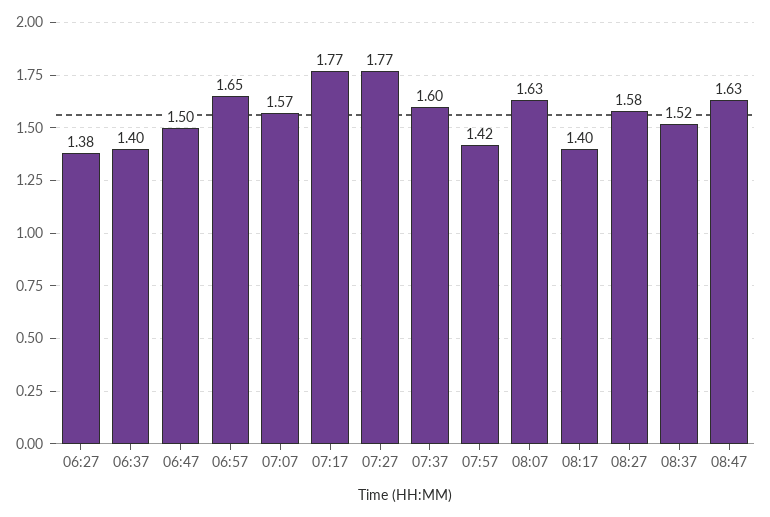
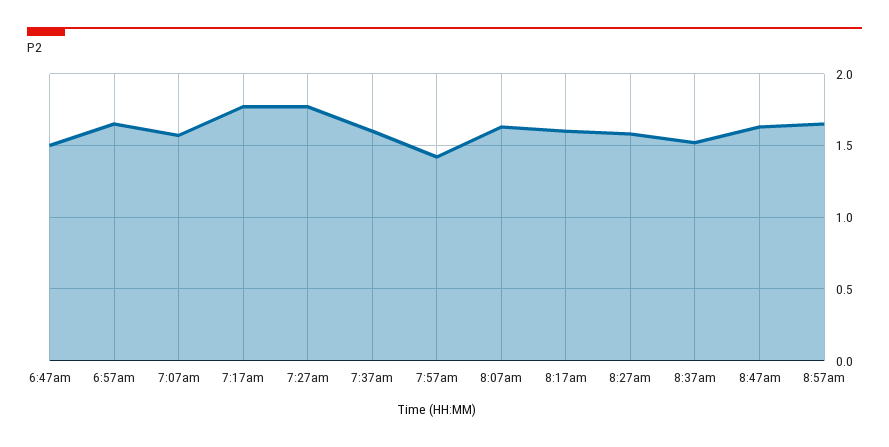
06:27: 1.38 -> none
06:37: 1.4 -> none
08:17: 1.4 -> 1.6
8:57am: none -> 1.65

